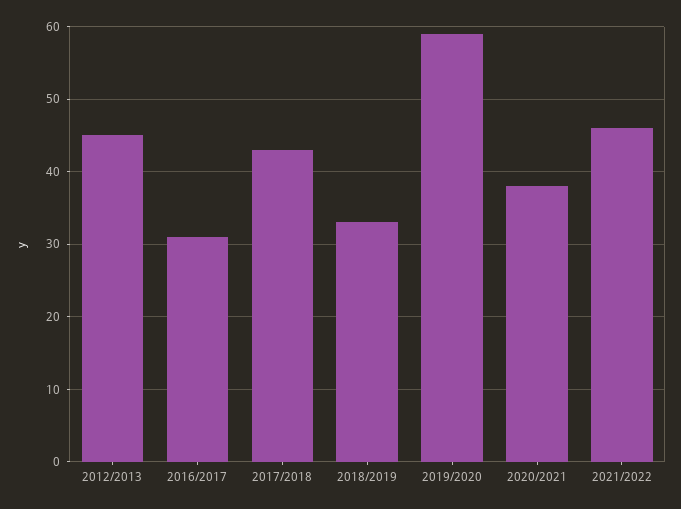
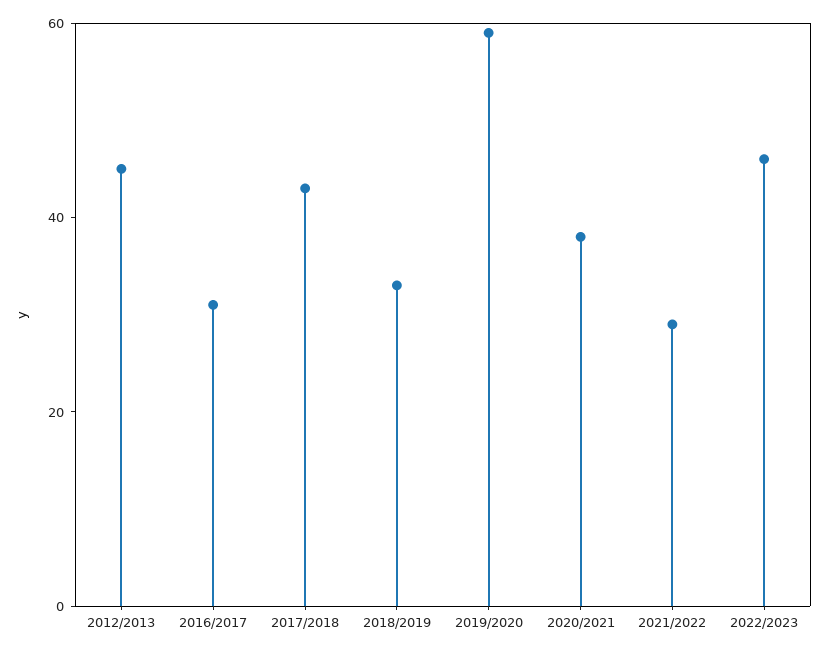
2021/2022: 46 -> 30
2022/2023: none -> 45

